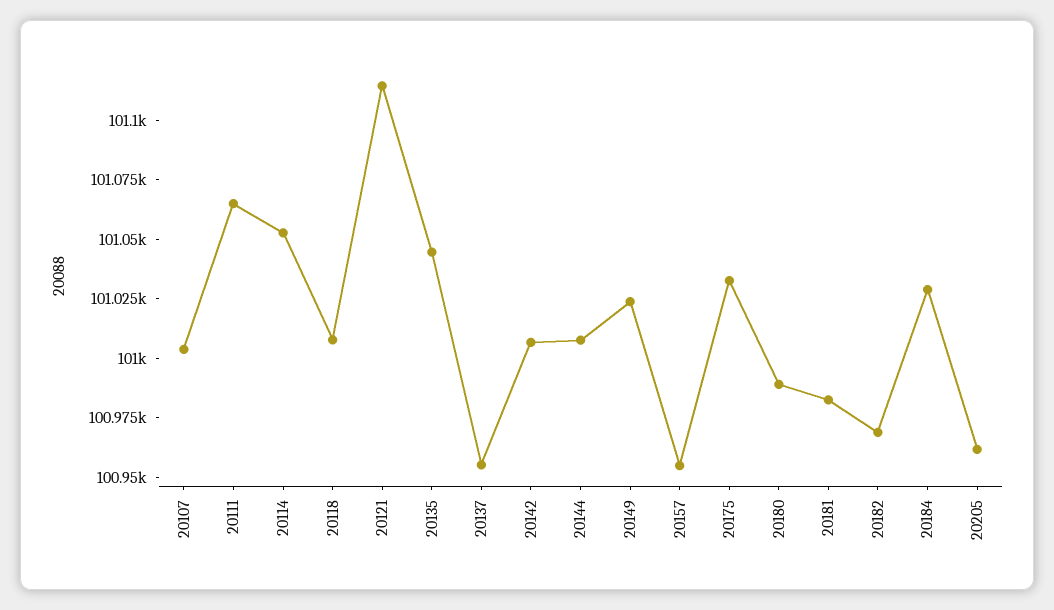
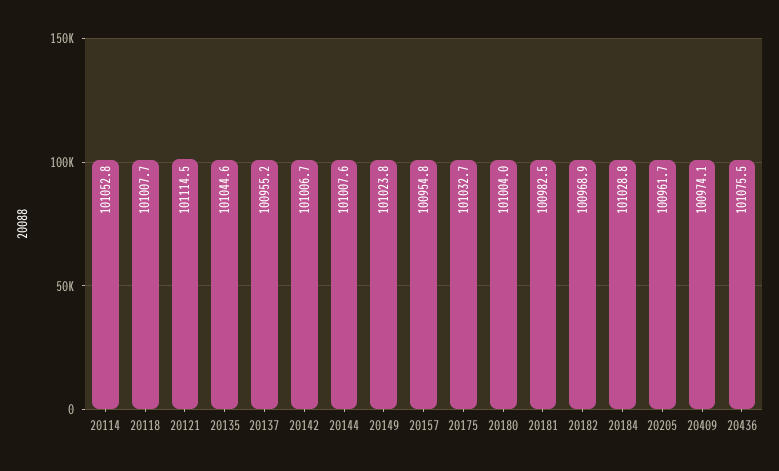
20107: 101005 -> none
20111: 101065 -> none
20180: 100990 -> 101004
20409: none -> 100974.1
20436: none -> 101075.5

